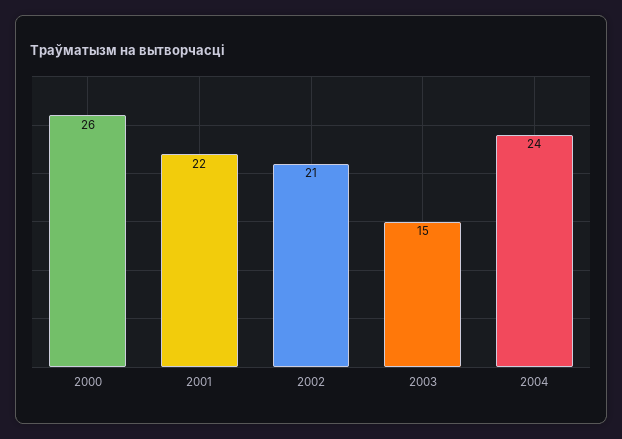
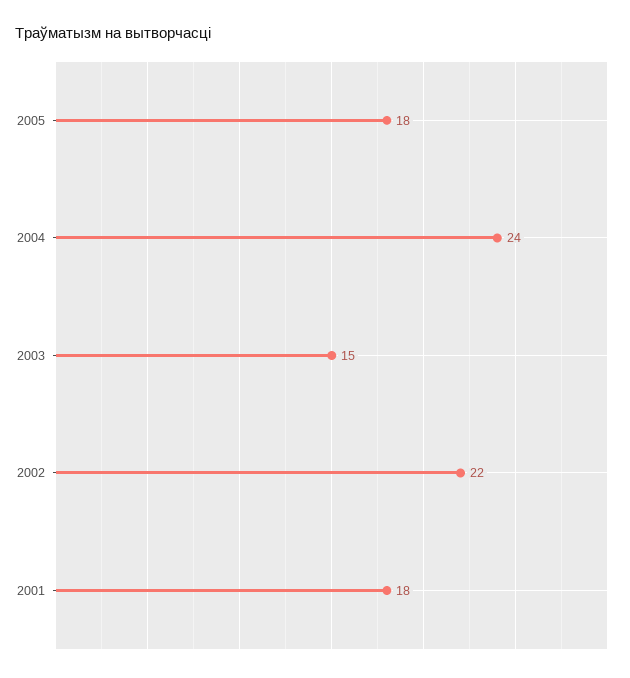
2000: 26 -> none
2001: 22 -> 18
2002: 21 -> 22
2005: none -> 18

